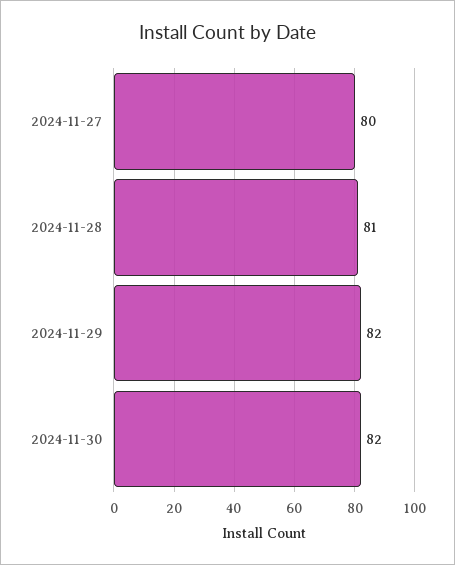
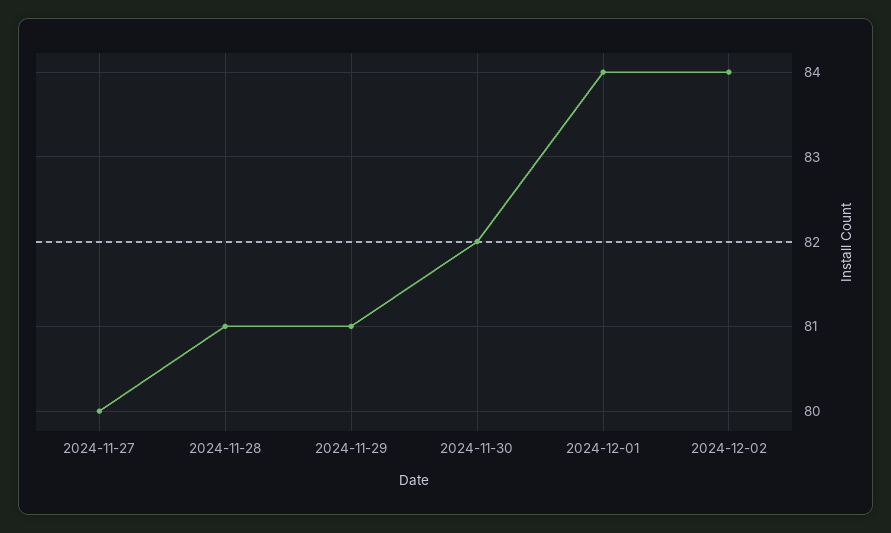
2024-11-29: 82 -> 81
2024-12-01: none -> 84
2024-12-02: none -> 84

